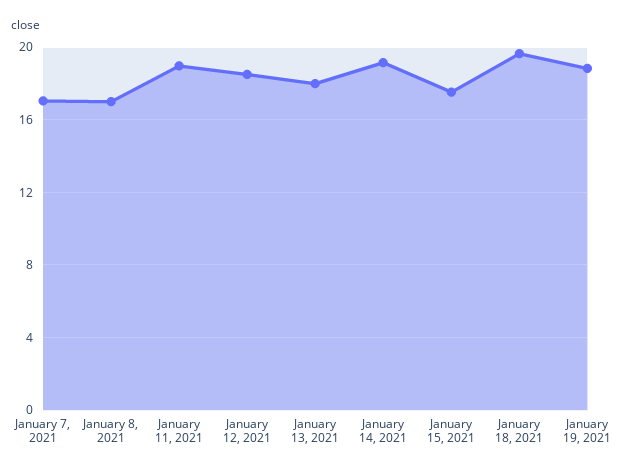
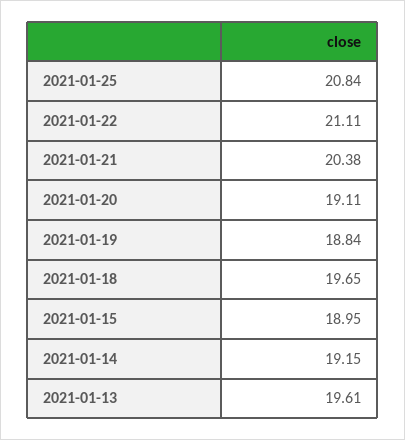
January 7, 2021: 17 -> none
January 8, 2021: 17 -> none
January 11, 2021: 19 -> none
January 12, 2021: 18.5 -> none
January 13, 2021: 18 -> 19.61
January 15, 2021: 17.5 -> 18.95
2021-01-25: none -> 20.84
2021-01-22: none -> 21.11
2021-01-21: none -> 20.38
2021-01-20: none -> 19.11

